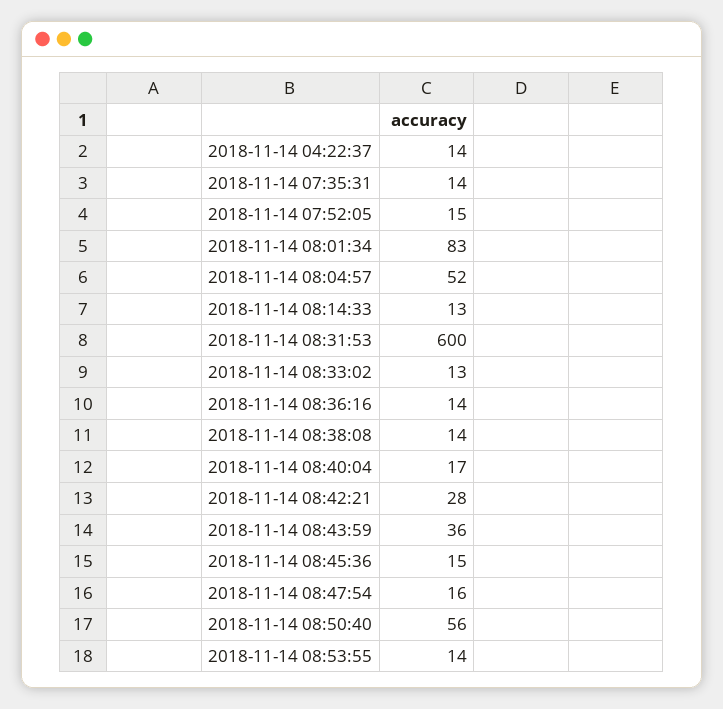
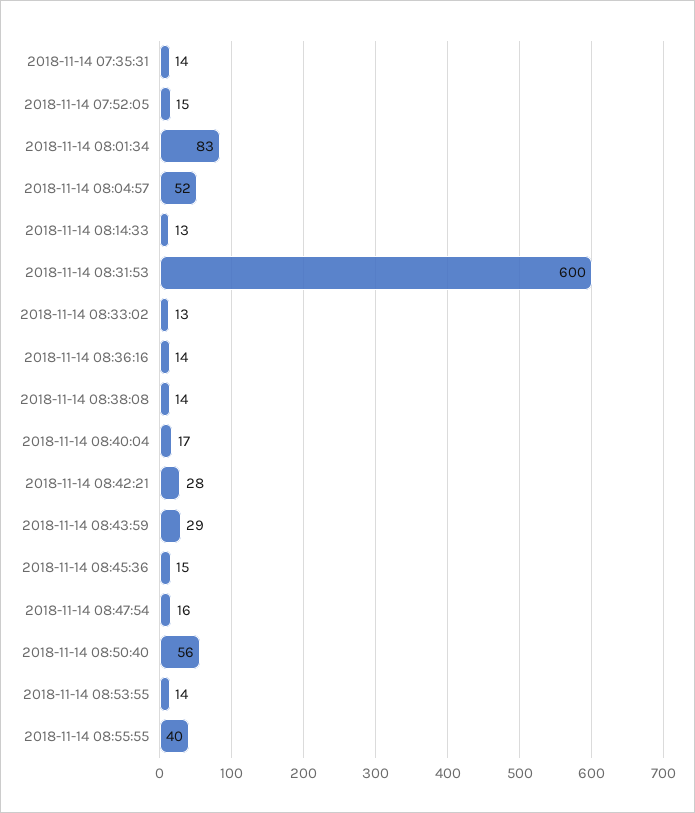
2018-11-14 04:22:37: 14 -> none
2018-11-14 08:43:59: 36 -> 29
2018-11-14 08:55:55: none -> 40

